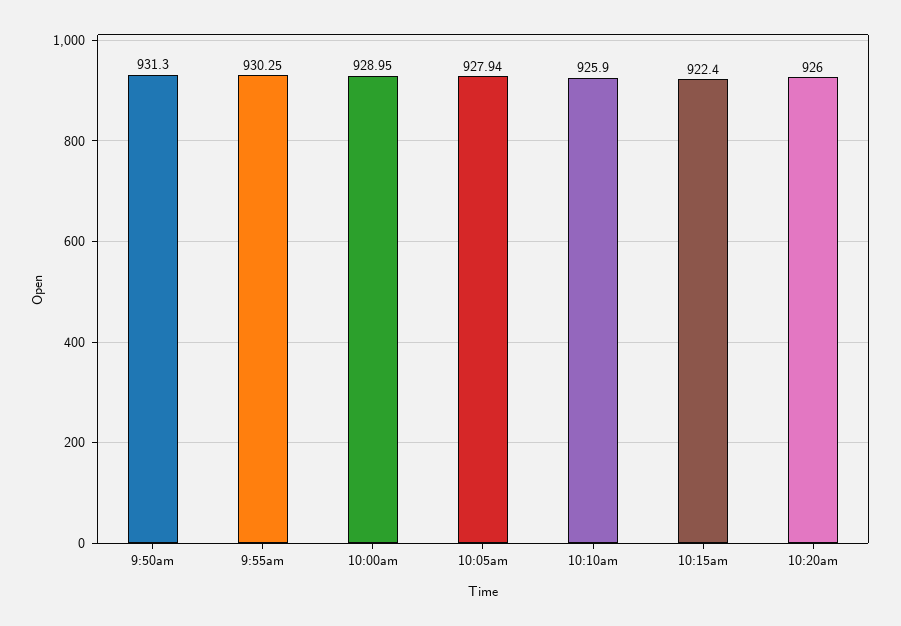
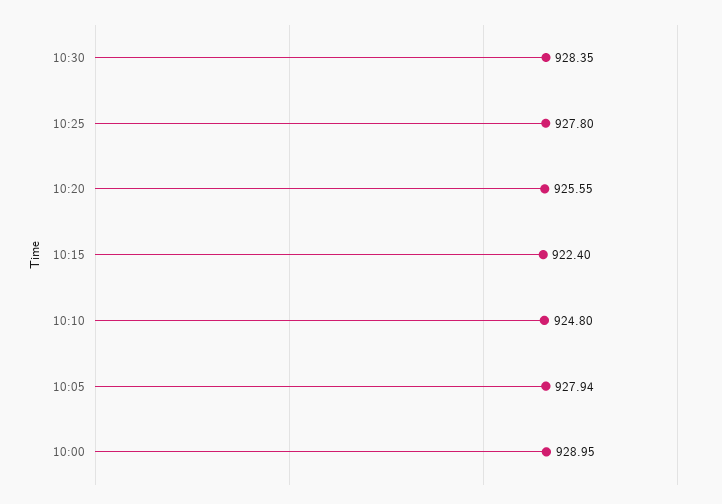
9:50am: 931.3 -> none
9:55am: 930.25 -> none
10:10am: 925.9 -> 924.8
10:20am: 926 -> 925.55
10:30: none -> 928.35
10:25: none -> 927.8

